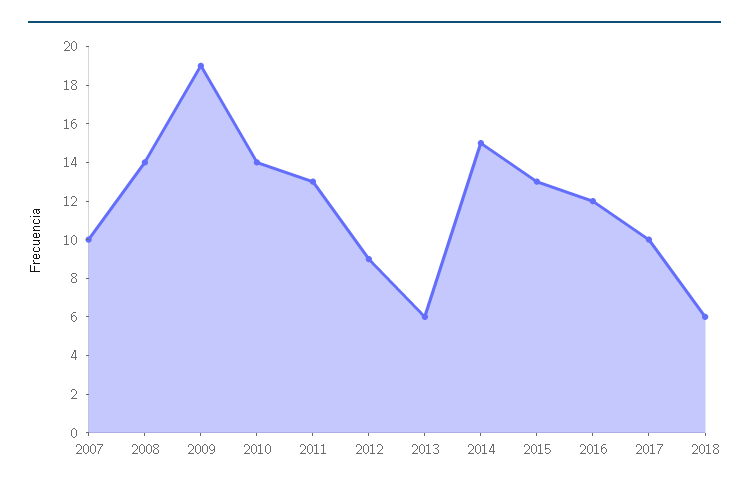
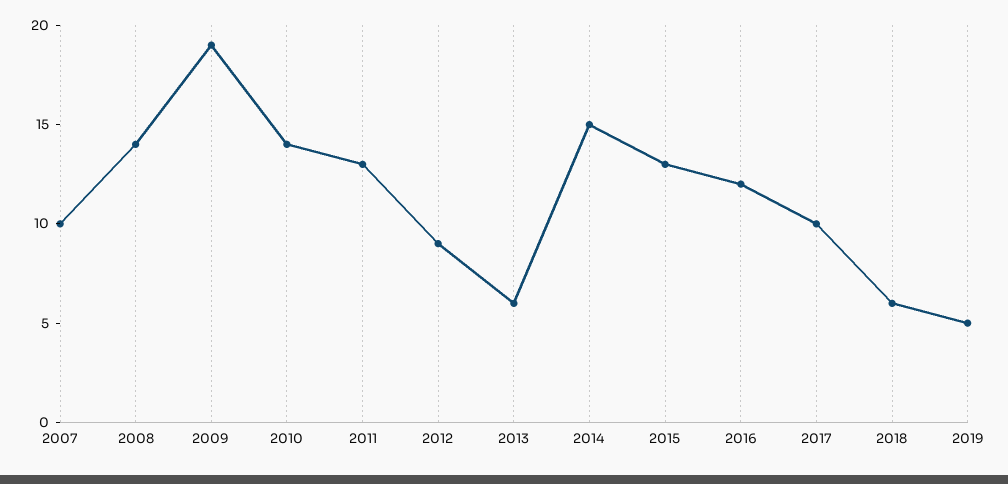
2019: none -> 5

